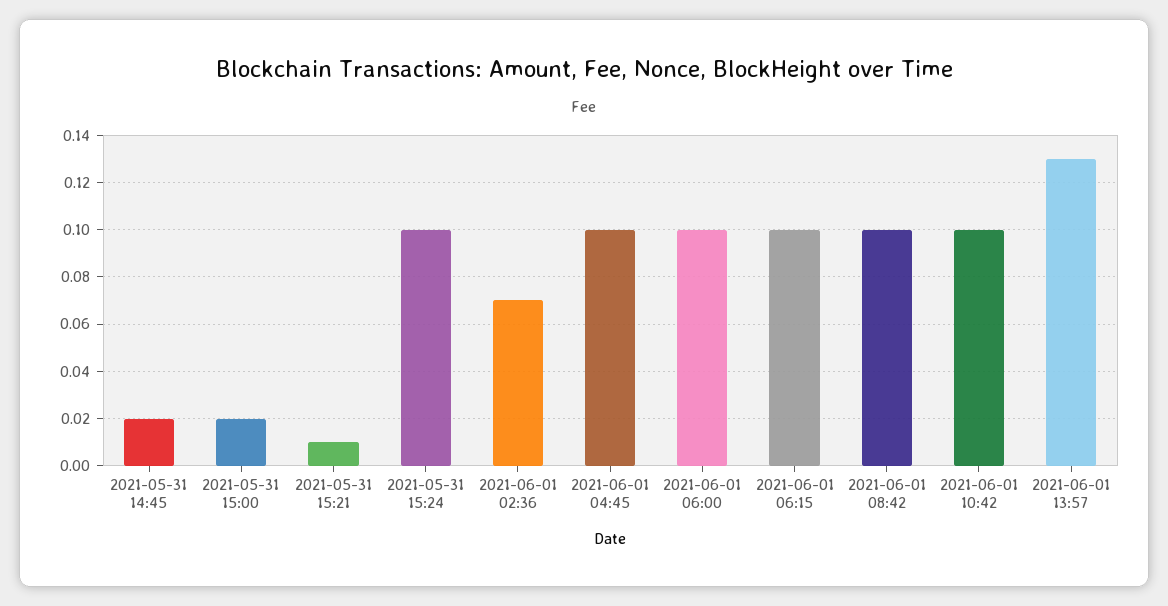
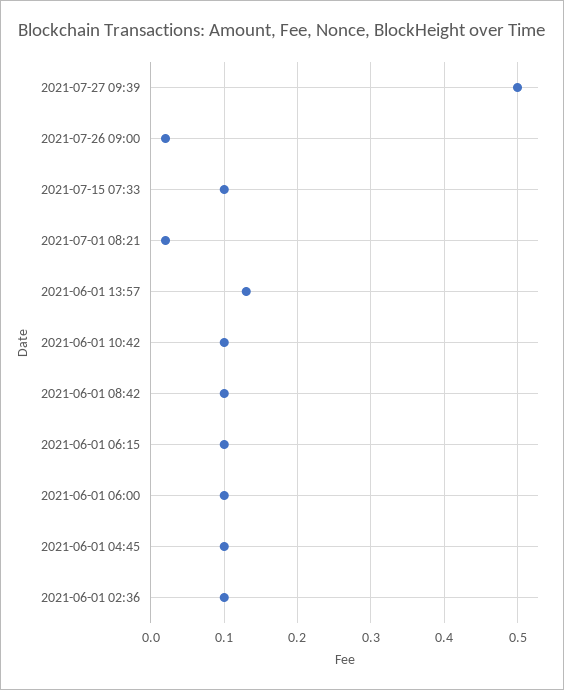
2021-05-31 14:45: 0.02 -> none
2021-05-31 15:00: 0.02 -> none
2021-05-31 15:21: 0.01 -> none
2021-05-31 15:24: 0.1 -> none
2021-06-01 02:36: 0.07 -> 0.1
2021-07-27 09:39: none -> 0.5
2021-07-26 09:00: none -> 0.02
2021-07-15 07:33: none -> 0.1
2021-07-01 08:21: none -> 0.02

